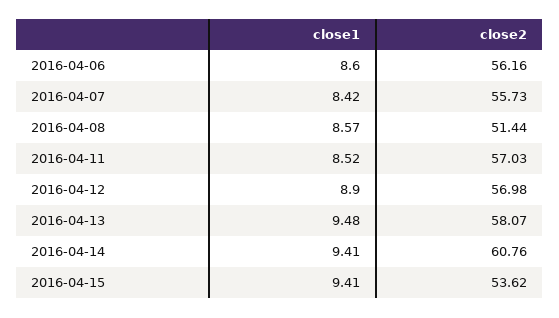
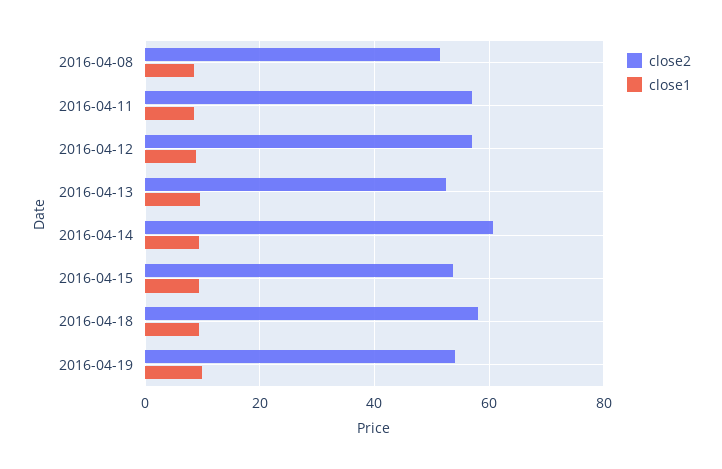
close1, 2016-04-06: 8.6 -> none
close2, 2016-04-06: 56.16 -> none
close1, 2016-04-07: 8.42 -> none
close2, 2016-04-07: 55.73 -> none
close2, 2016-04-13: 58.07 -> 52
close2, 2016-04-18: none -> 58
close1, 2016-04-18: none -> 10
close2, 2016-04-19: none -> 54
close1, 2016-04-19: none -> 10

